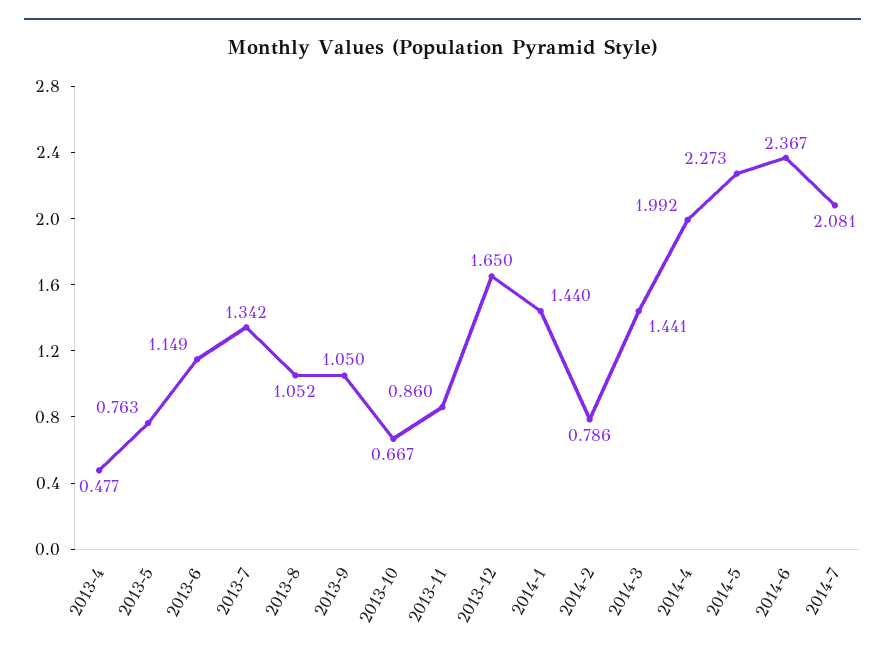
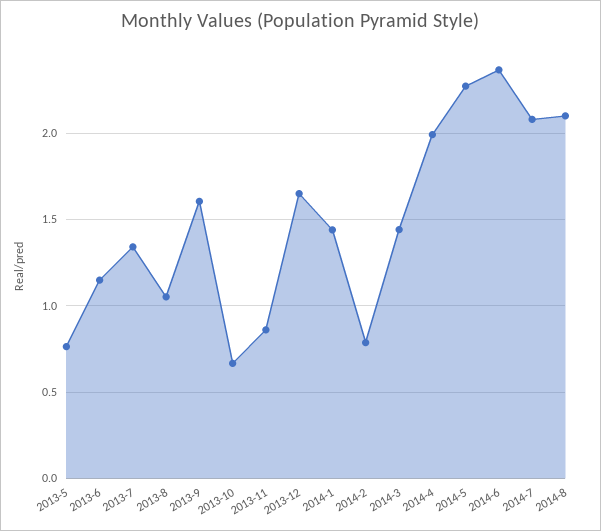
2013-4: 0.477 -> none
2013-9: 1.05 -> 1.6
2014-8: none -> 2.1

